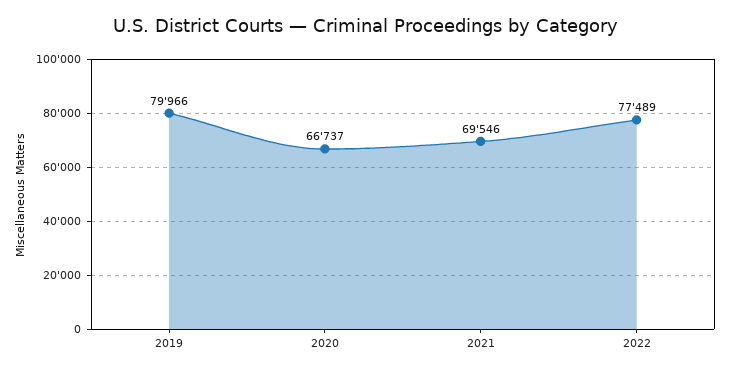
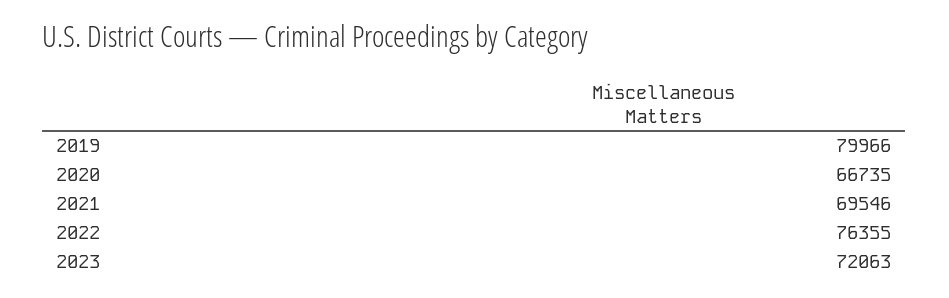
2020: 66737 -> 66735
2022: 77489 -> 76355
2023: none -> 72063

